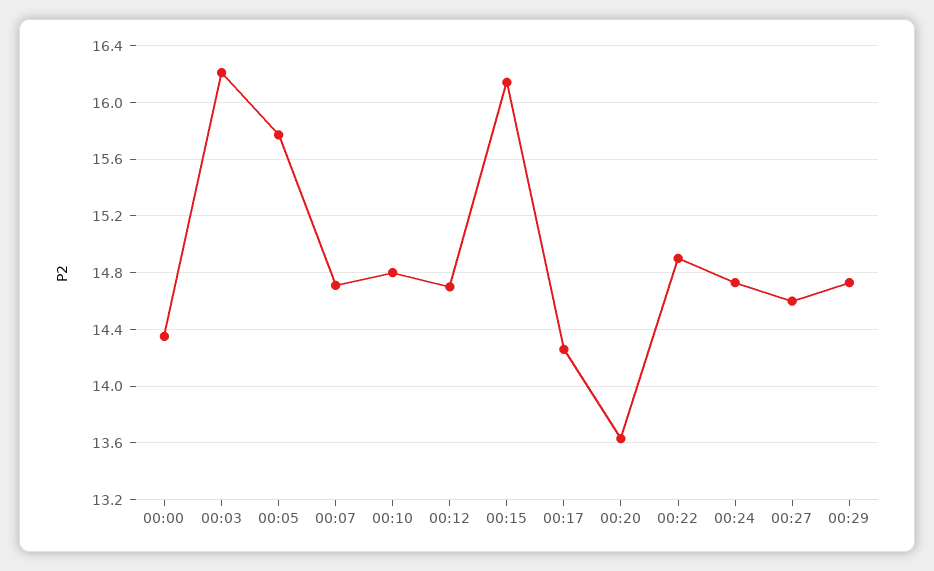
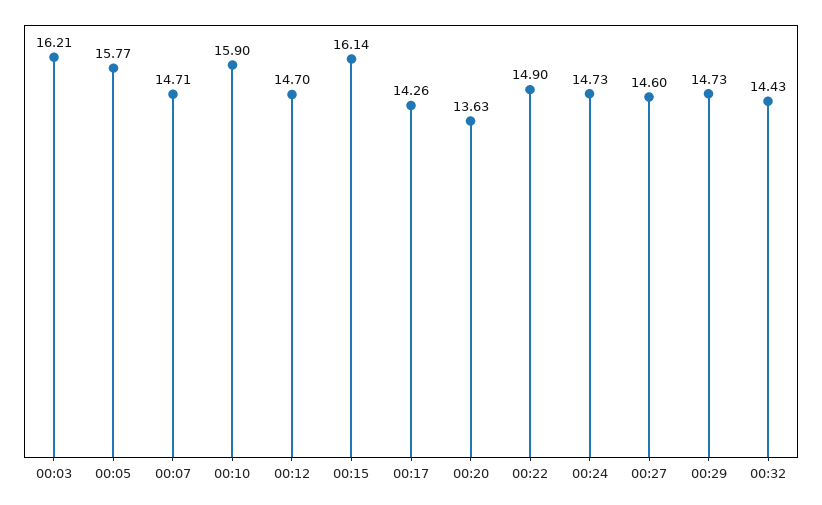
00:00: 14.35 -> none
00:10: 14.8 -> 15.9
00:32: none -> 14.43

